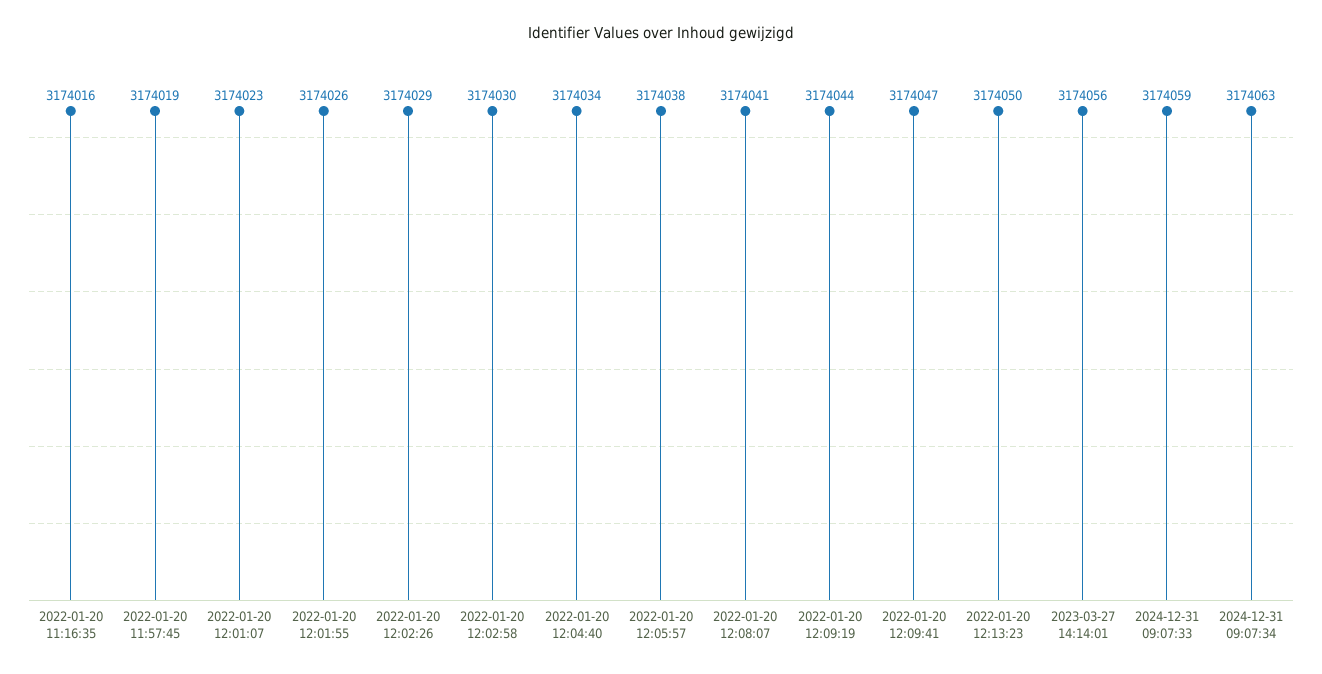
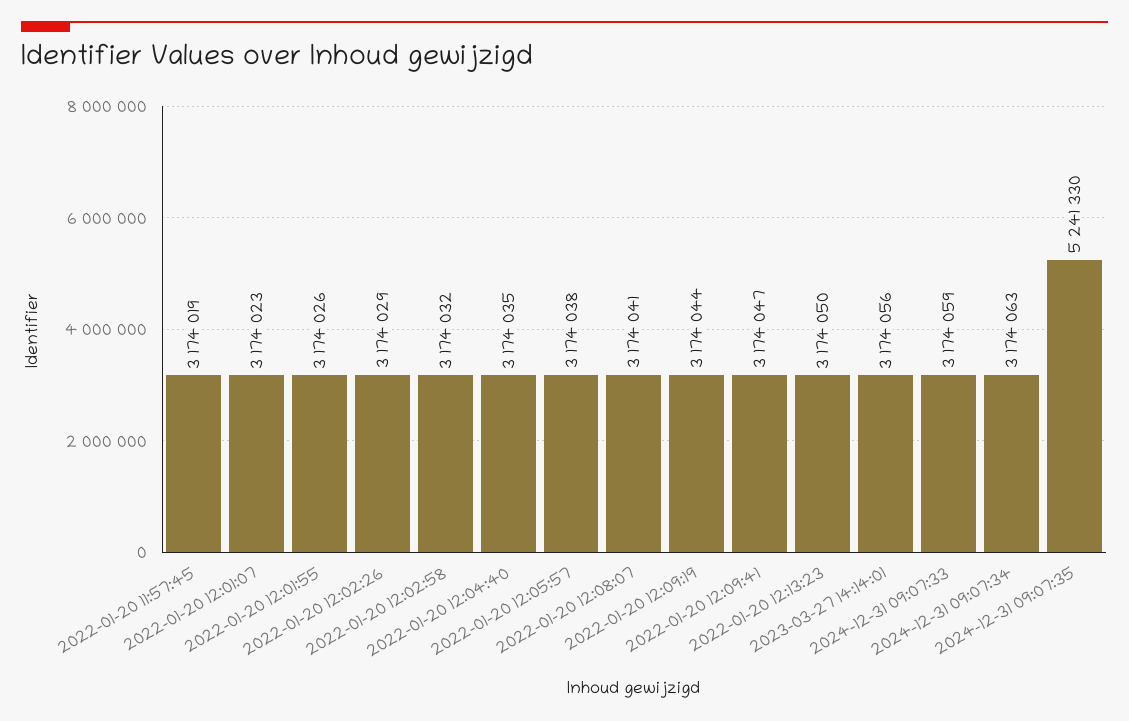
2022-01-20 11:16:35: 3174016 -> none
2022-01-20 12:02:58: 3174030 -> 3174032
2022-01-20 12:04:40: 3174034 -> 3174035
2024-12-31 09:07:35: none -> 5241330

